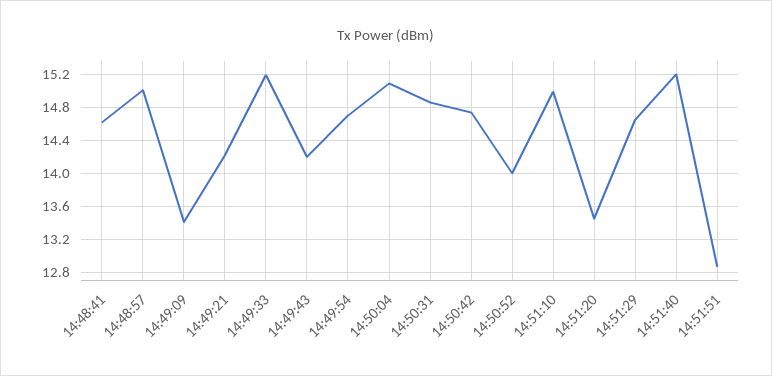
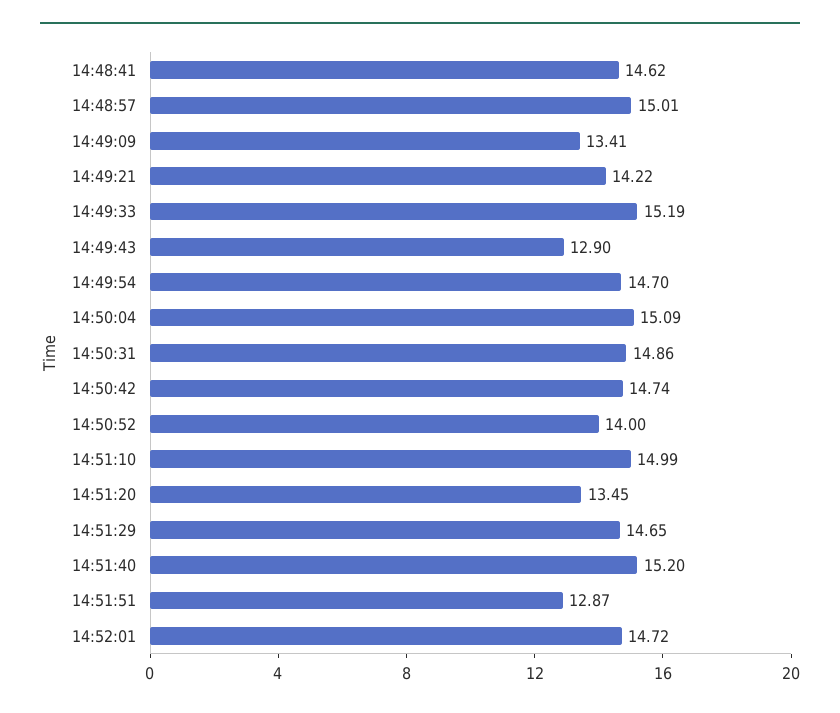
14:49:43: 14.2 -> 12.9
14:52:01: none -> 14.72

